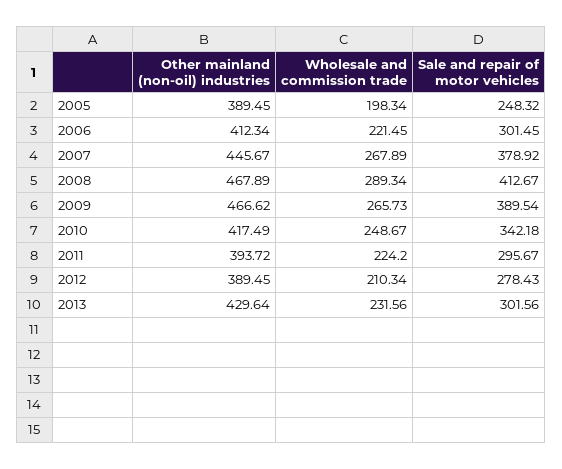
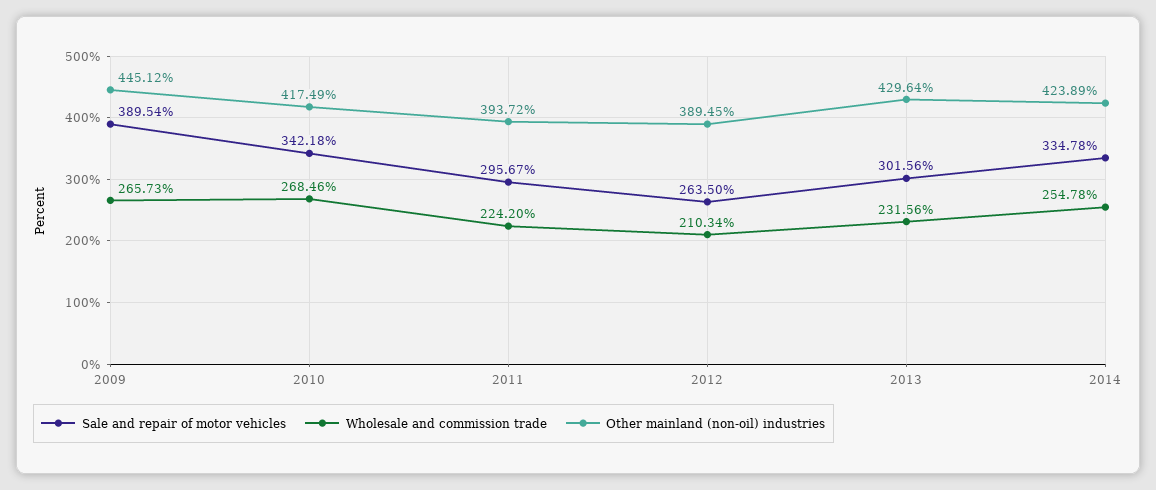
Other mainland (non-oil) industries, 2005: 389.45 -> none
Wholesale and commission trade, 2005: 198.34 -> none
Sale and repair of motor vehicles, 2005: 248.32 -> none
Other mainland (non-oil) industries, 2006: 412.34 -> none
Wholesale and commission trade, 2006: 221.45 -> none
Sale and repair of motor vehicles, 2006: 301.45 -> none
Other mainland (non-oil) industries, 2007: 445.67 -> none
Wholesale and commission trade, 2007: 267.89 -> none
Sale and repair of motor vehicles, 2007: 378.92 -> none
Other mainland (non-oil) industries, 2008: 467.89 -> none
Wholesale and commission trade, 2008: 289.34 -> none
Sale and repair of motor vehicles, 2008: 412.67 -> none
Other mainland (non-oil) industries, 2009: 466.62 -> 445.12
Wholesale and commission trade, 2010: 248.67 -> 268.46
Sale and repair of motor vehicles, 2012: 278.43 -> 263.5
Sale and repair of motor vehicles, 2014: none -> 334.78
Wholesale and commission trade, 2014: none -> 254.78
Other mainland (non-oil) industries, 2014: none -> 423.89

